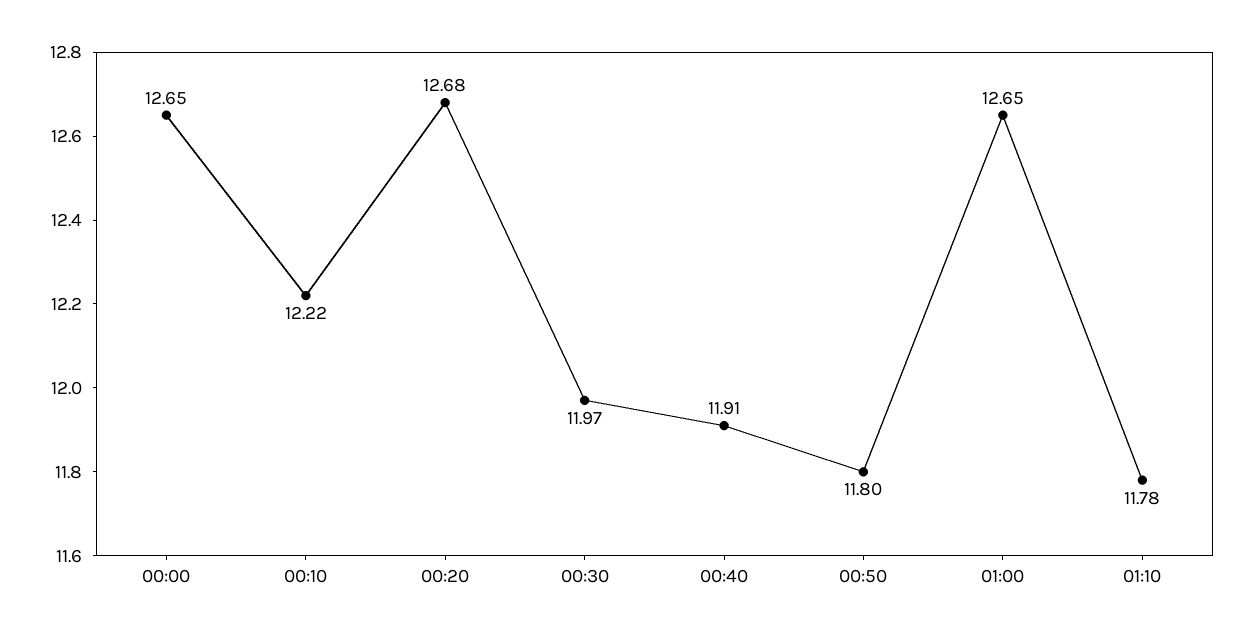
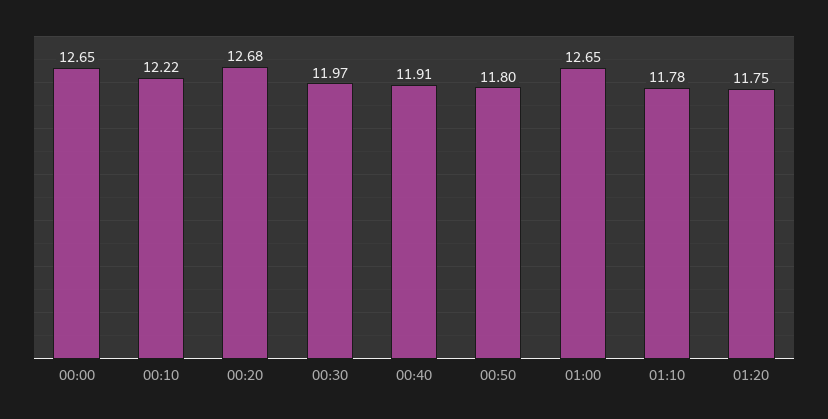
01:20: none -> 11.75

